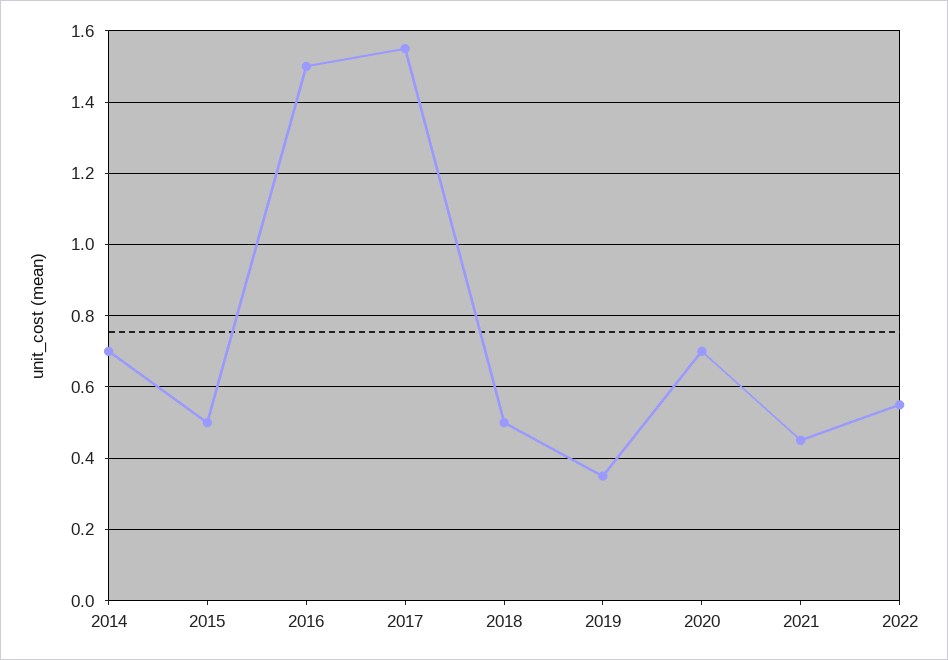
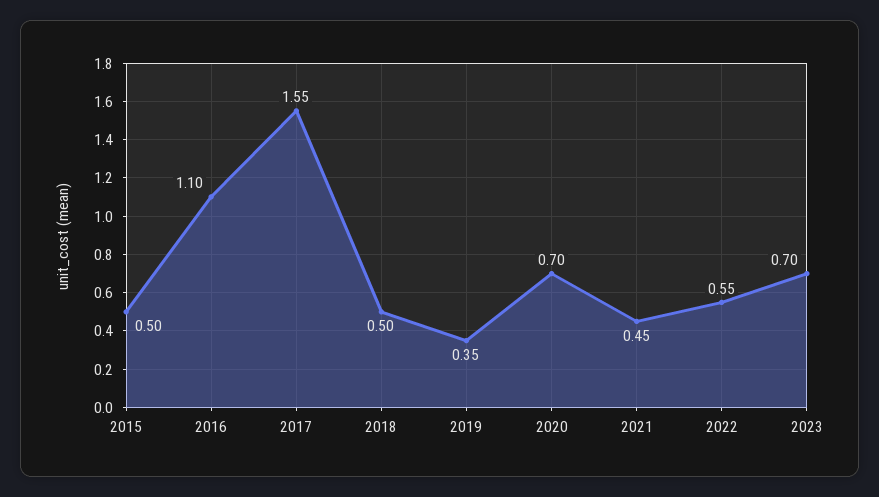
2014: 0.7 -> none
2016: 1.5 -> 1.1
2023: none -> 0.7

